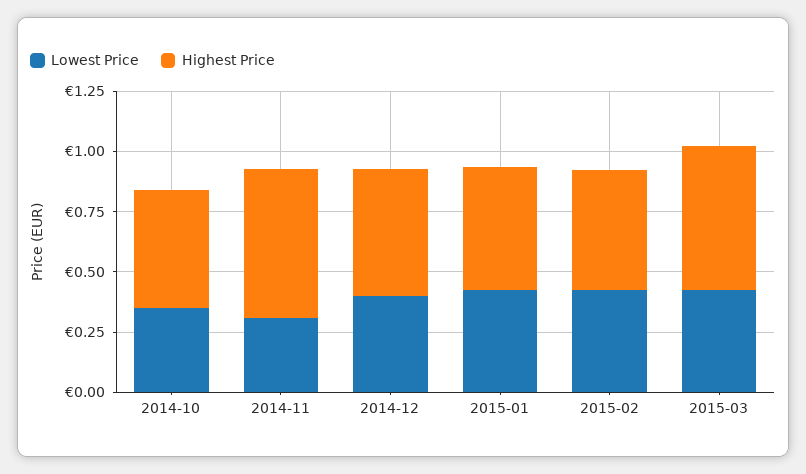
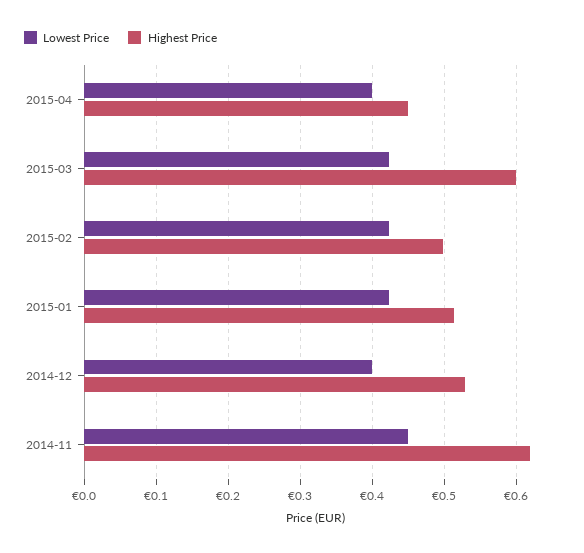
Lowest Price, 2014-10: 0.35 -> none
Highest Price, 2014-10: 0.5 -> none
Lowest Price, 2014-11: 0.3 -> 0.45
Lowest Price, 2015-04: none -> 0.4
Highest Price, 2015-04: none -> 0.45

